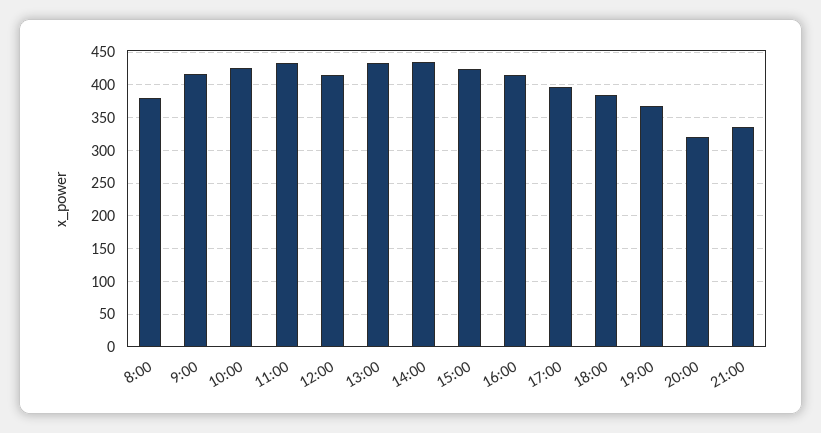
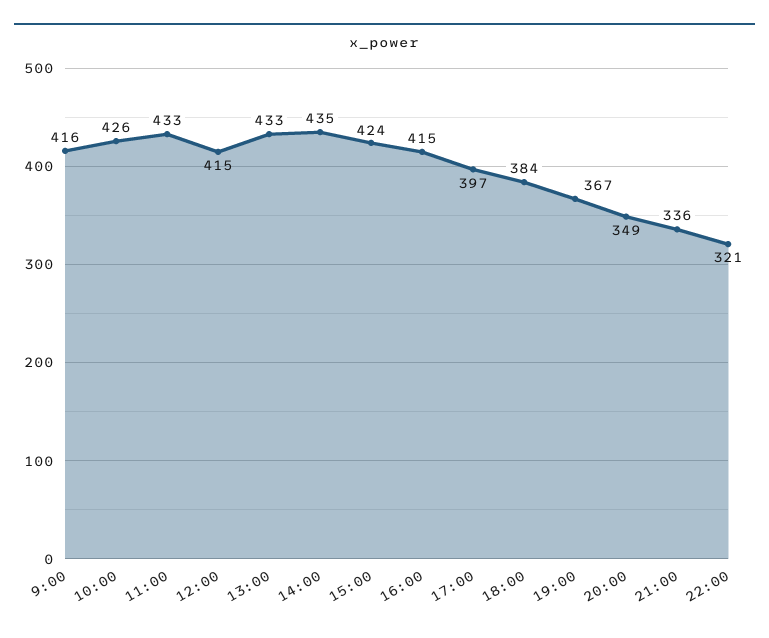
8:00: 380 -> none
20:00: 320 -> 349
22:00: none -> 321

